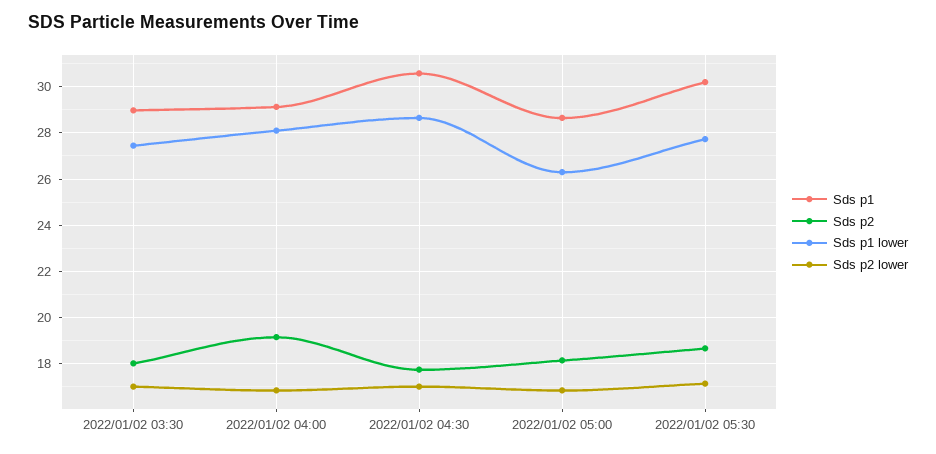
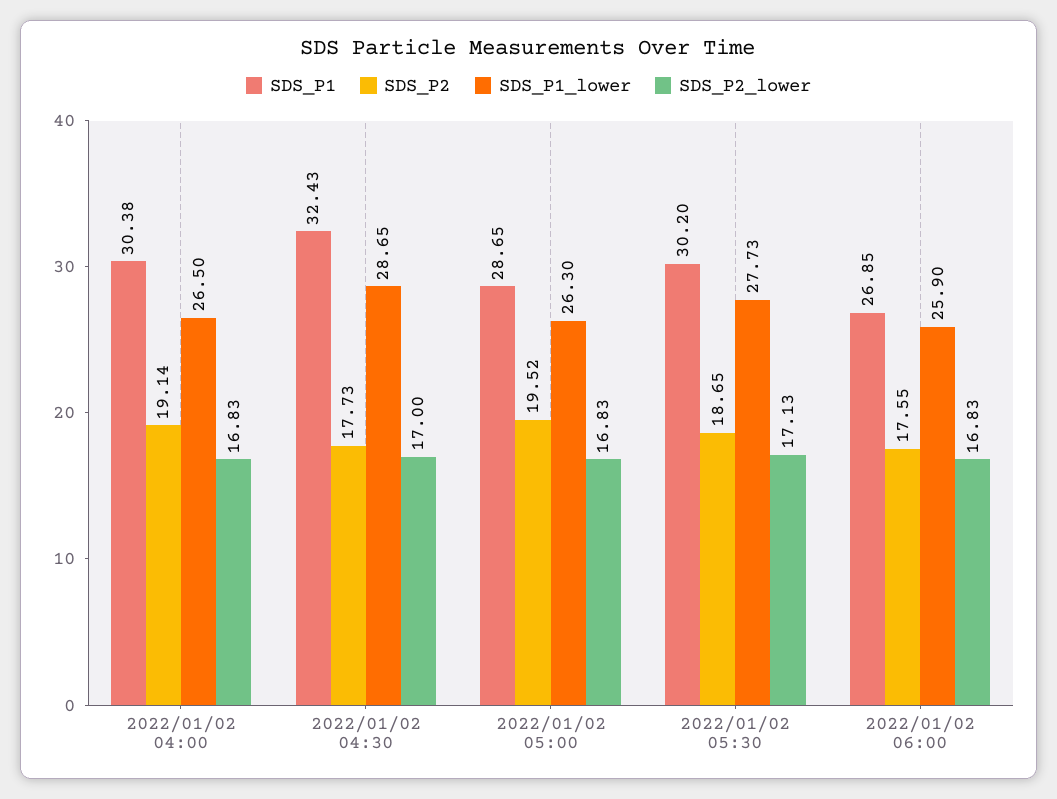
Sds p1, 2022/01/02 03:30: 29 -> none
Sds p2, 2022/01/02 03:30: 18 -> none
Sds p1 lower, 2022/01/02 03:30: 27.5 -> none
Sds p2 lower, 2022/01/02 03:30: 17 -> none
Sds p1, 2022/01/02 04:00: 29 -> 30.38
Sds p1 lower, 2022/01/02 04:00: 28 -> 26.5
Sds p1, 2022/01/02 04:30: 30.5 -> 32.43
Sds p2, 2022/01/02 05:00: 18 -> 19.52
Sds p1, 2022/01/02 06:00: none -> 26.85
Sds p2, 2022/01/02 06:00: none -> 17.55
Sds p1 lower, 2022/01/02 06:00: none -> 25.9
Sds p2 lower, 2022/01/02 06:00: none -> 16.83

